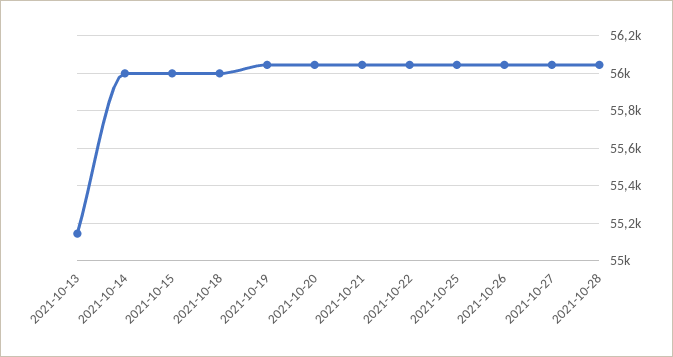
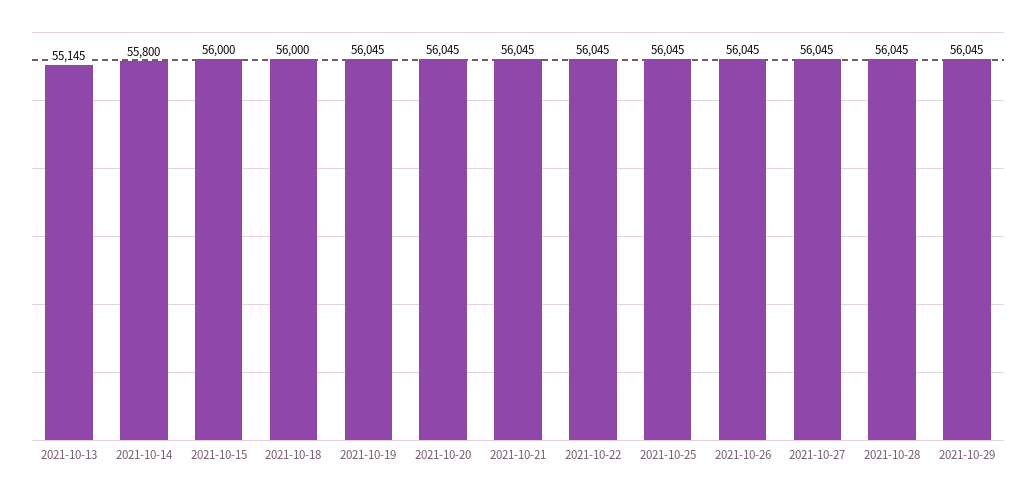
2021-10-14: 56000 -> 55800
2021-10-29: none -> 56045

